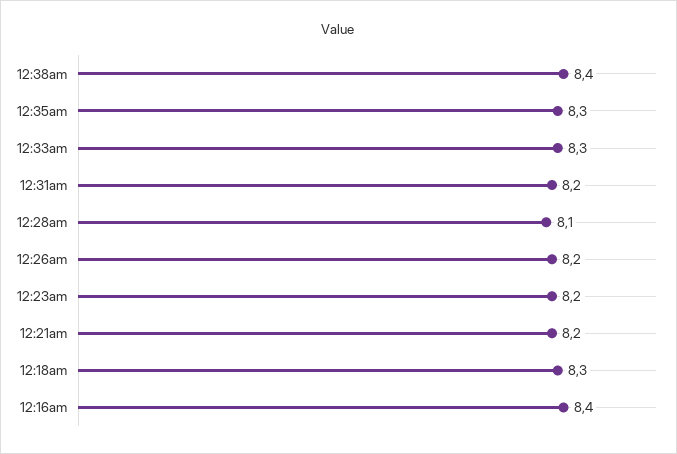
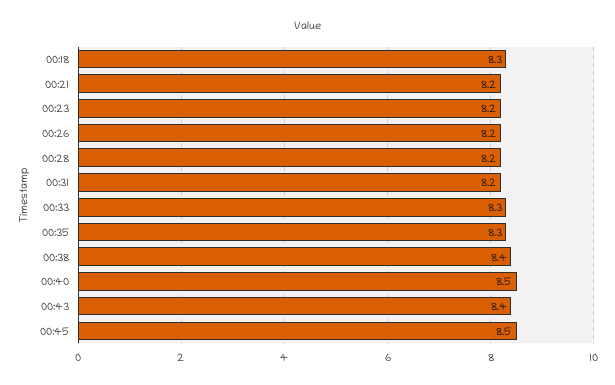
12:28am: 8.1 -> 8.2
12:16am: 8.4 -> none
00:40: none -> 8.5
00:43: none -> 8.4
00:45: none -> 8.5

